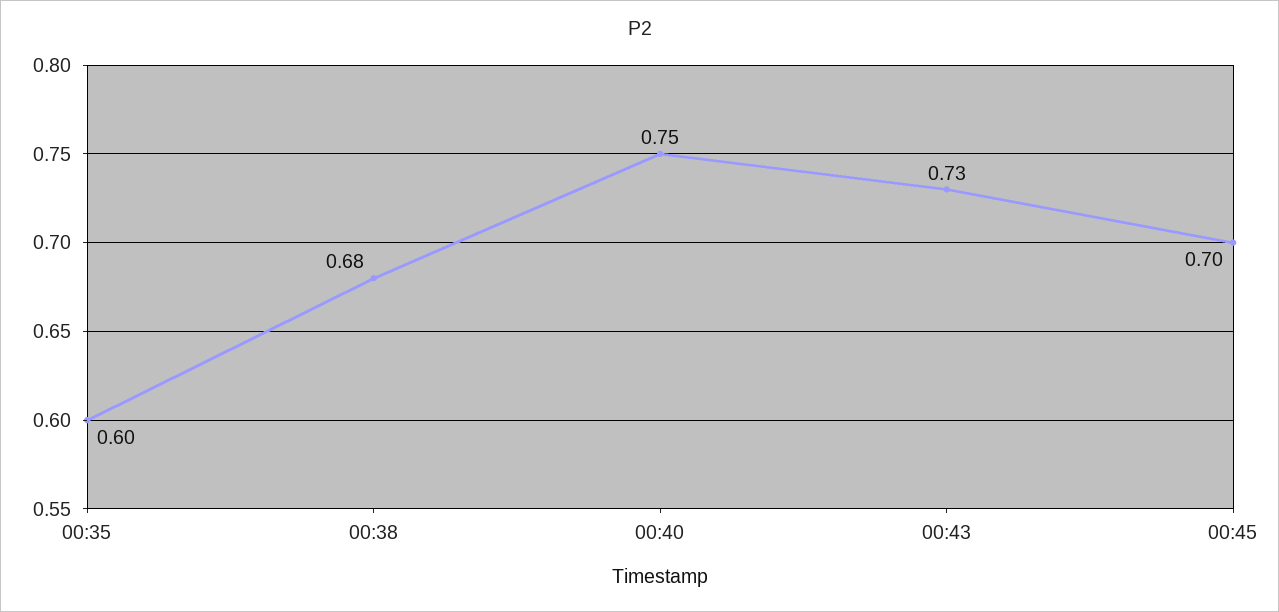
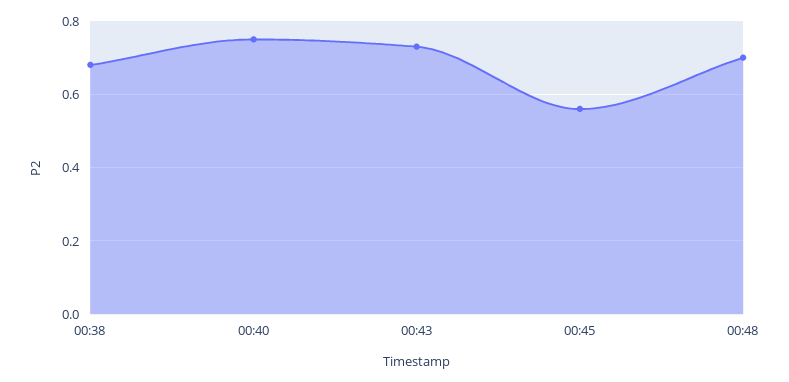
00:35: 0.6 -> none
00:45: 0.7 -> 0.55
00:48: none -> 0.7

